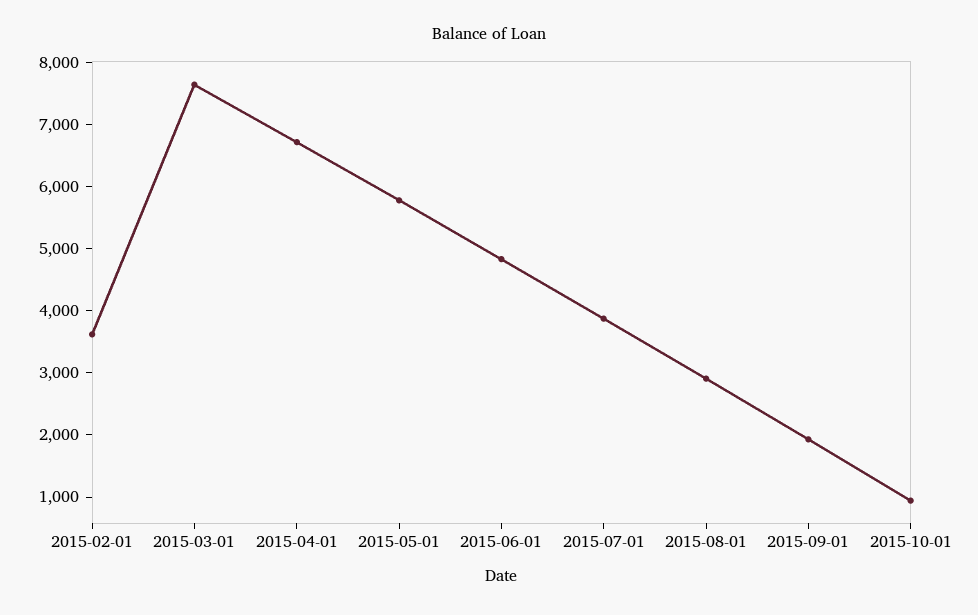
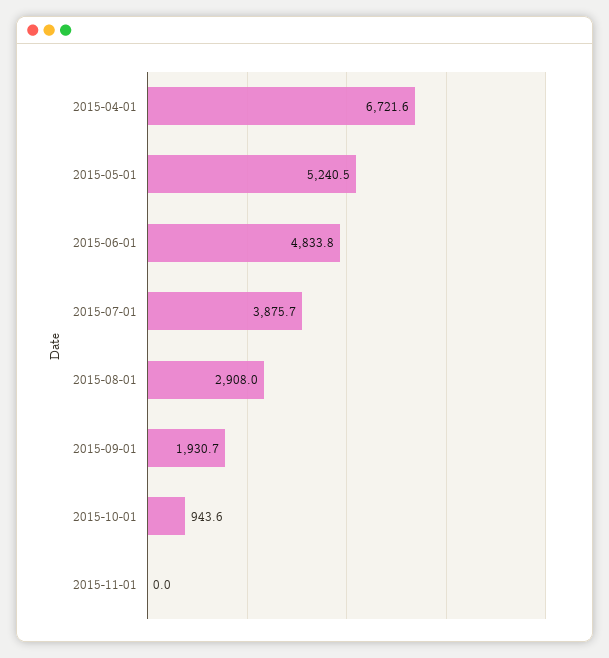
2015-02-01: 3600 -> none
2015-03-01: 7600 -> none
2015-05-01: 5800 -> 5240.5
2015-11-01: none -> 0

